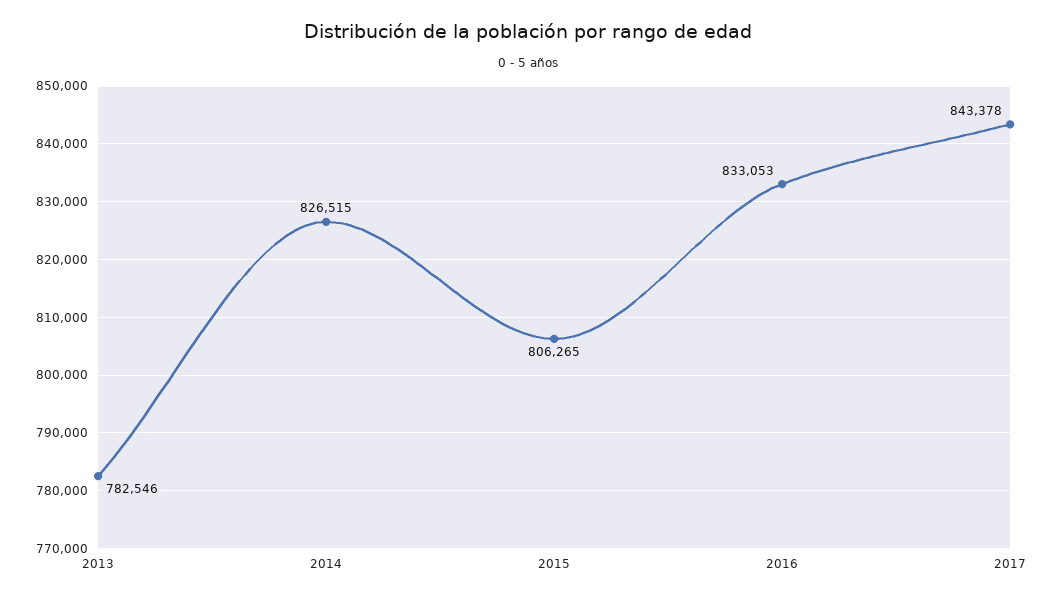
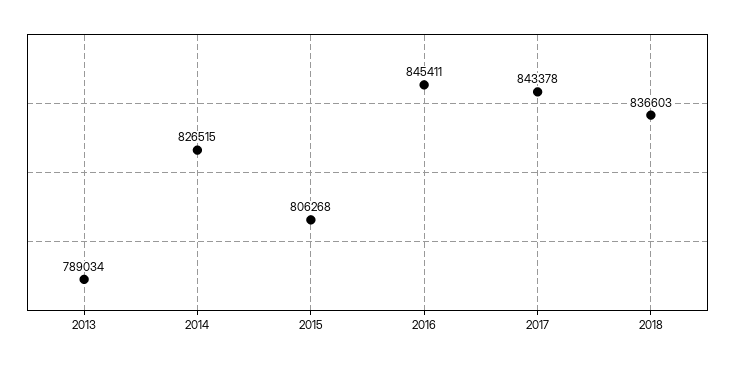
2013: 782546 -> 789034
2015: 806265 -> 806268
2016: 833053 -> 845411
2018: none -> 836603

